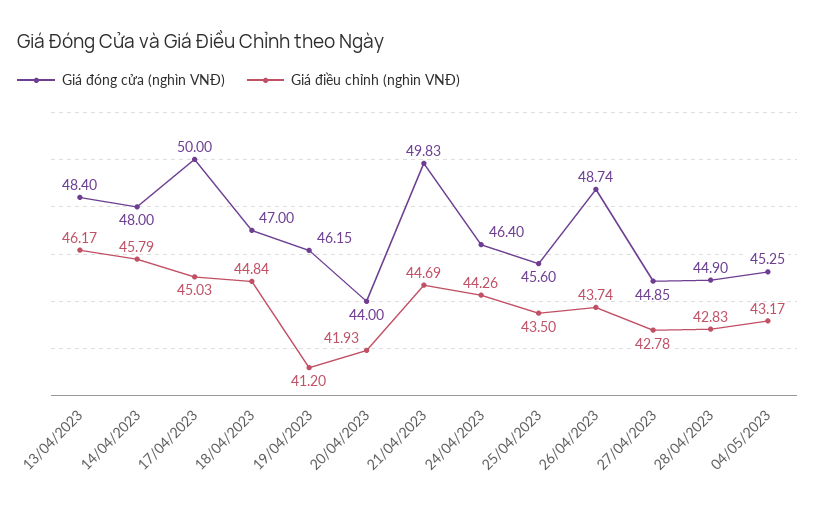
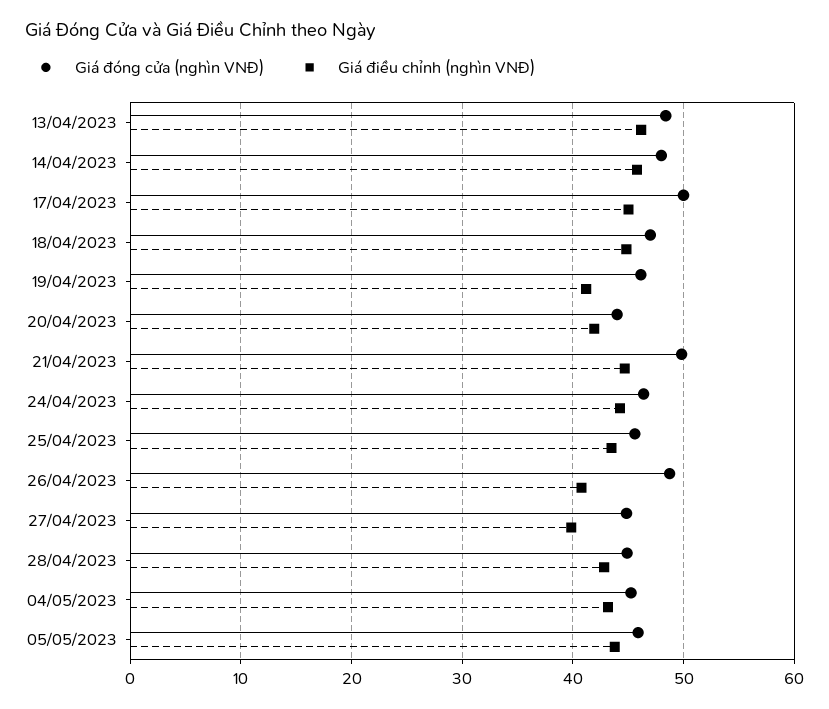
Giá điều chỉnh (nghìn VNĐ), 26/04/2023: 43.74 -> 41
Giá điều chỉnh (nghìn VNĐ), 27/04/2023: 42.78 -> 40
Giá đóng cửa (nghìn VNĐ), 05/05/2023: none -> 46
Giá điều chỉnh (nghìn VNĐ), 05/05/2023: none -> 44

